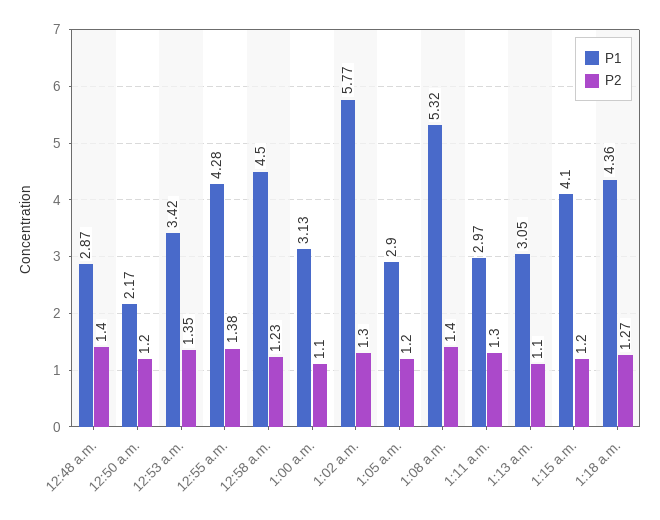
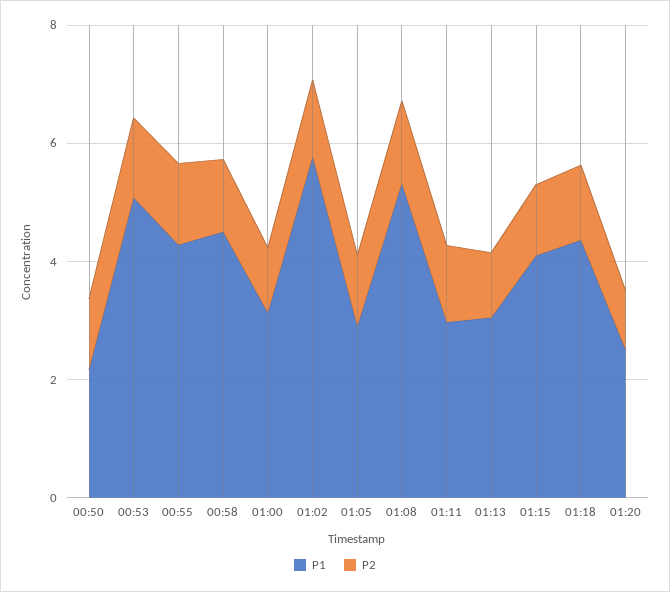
P1, 12:48 a.m.: 2.87 -> none
P2, 12:48 a.m.: 1.4 -> none
P1, 12:53 a.m.: 3.42 -> 5
P1, 01:20: none -> 2.5
P2, 01:20: none -> 1

